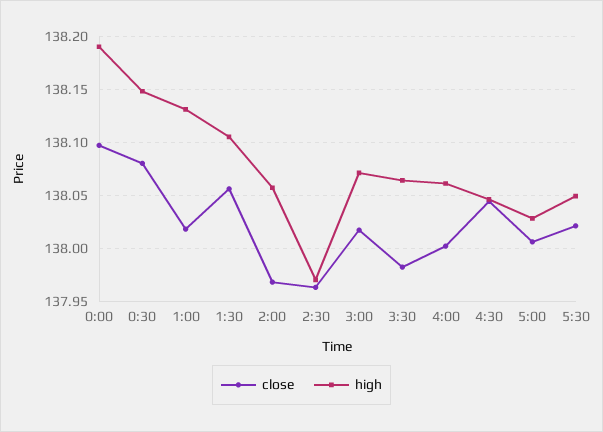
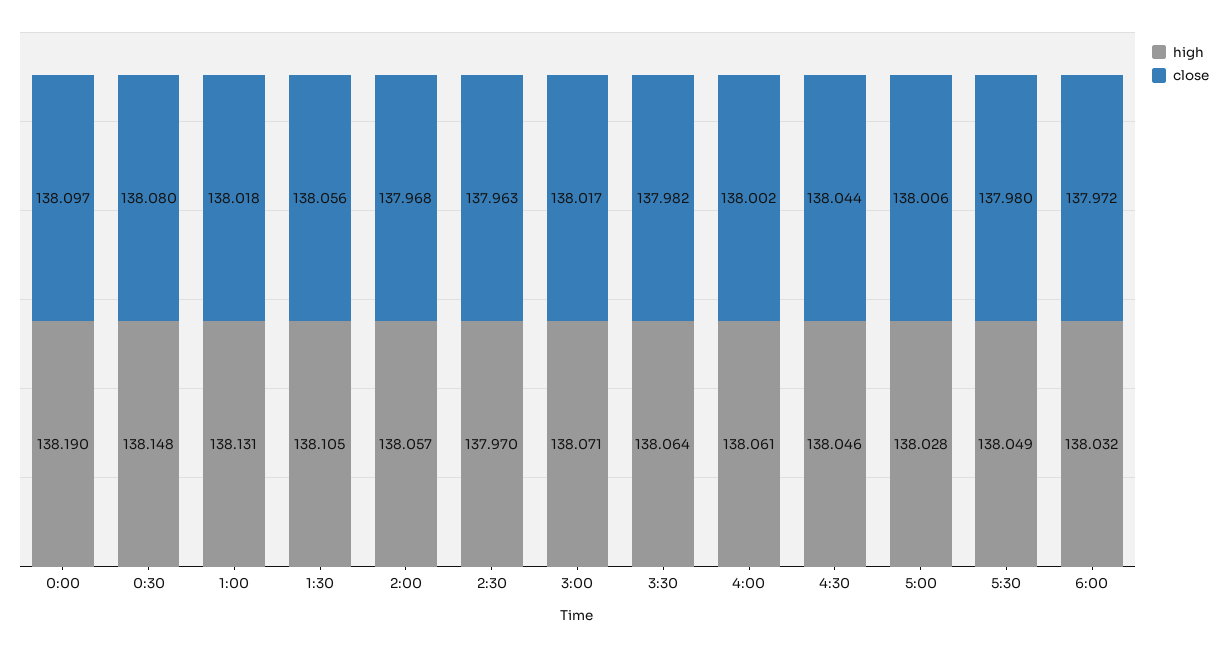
close, 5:30: 138.02 -> 137.98
high, 6:00: none -> 138.032
close, 6:00: none -> 137.972

